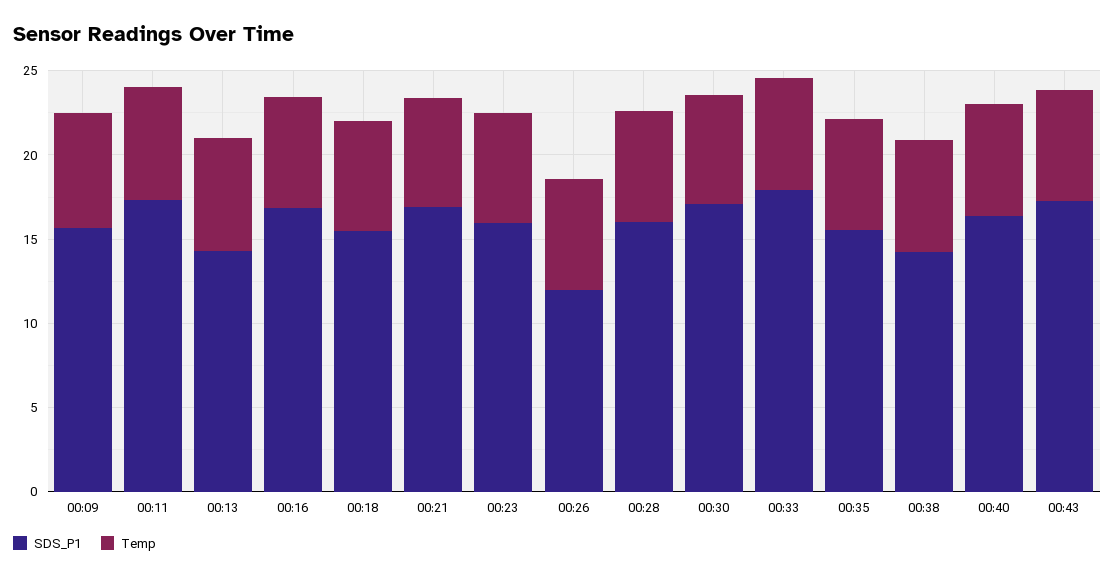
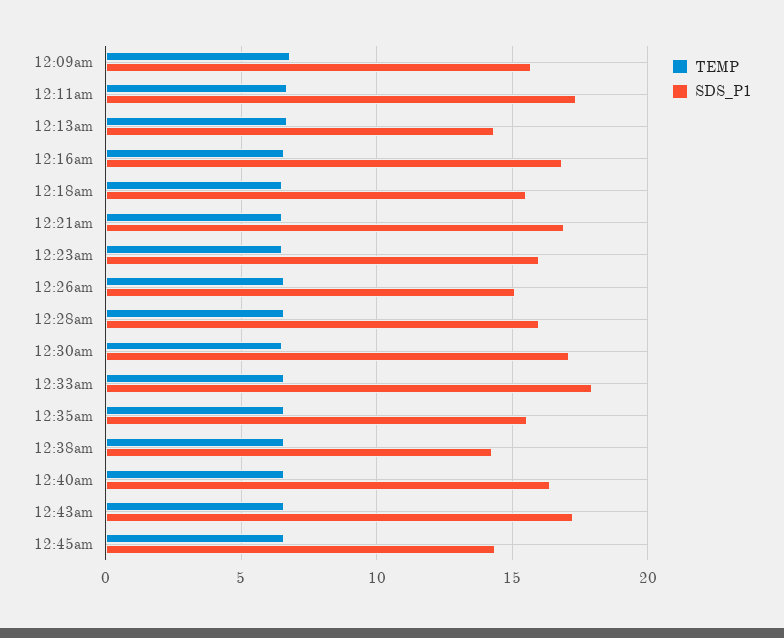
SDS_P1, 00:26: 12 -> 15
Temp, 12:45am: none -> 6.5
SDS_P1, 12:45am: none -> 14.5

